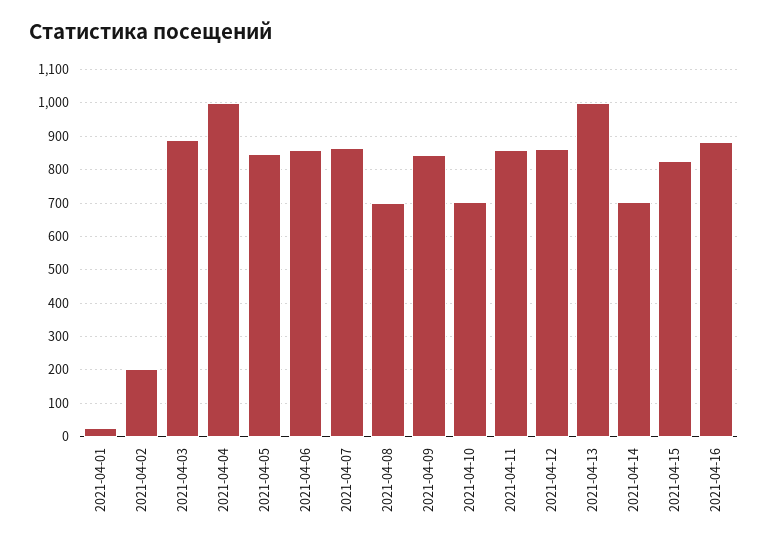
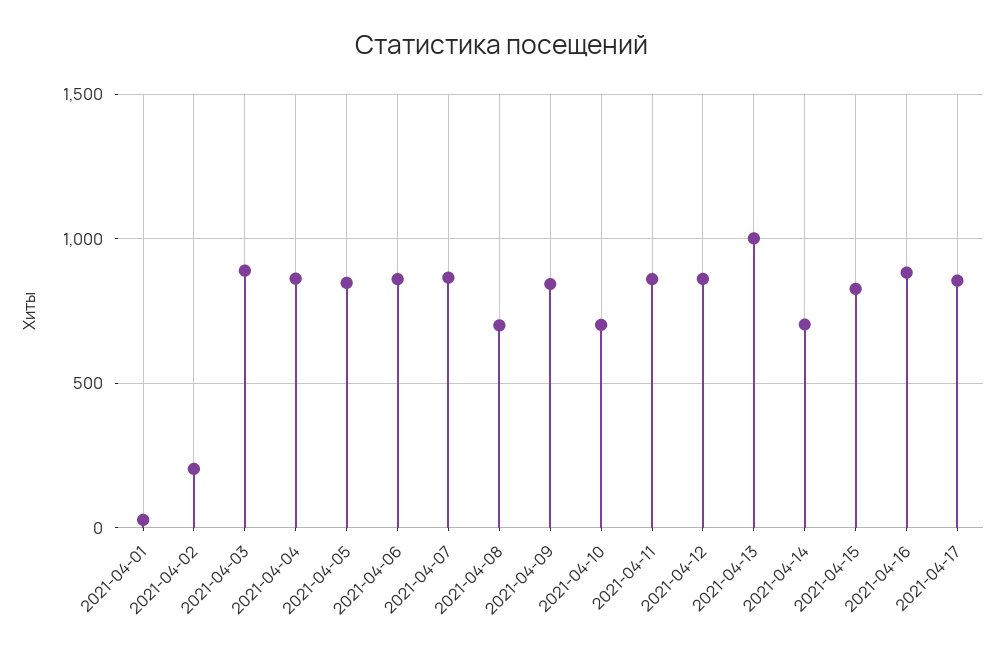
2021-04-04: 1000 -> 850
2021-04-17: none -> 850

